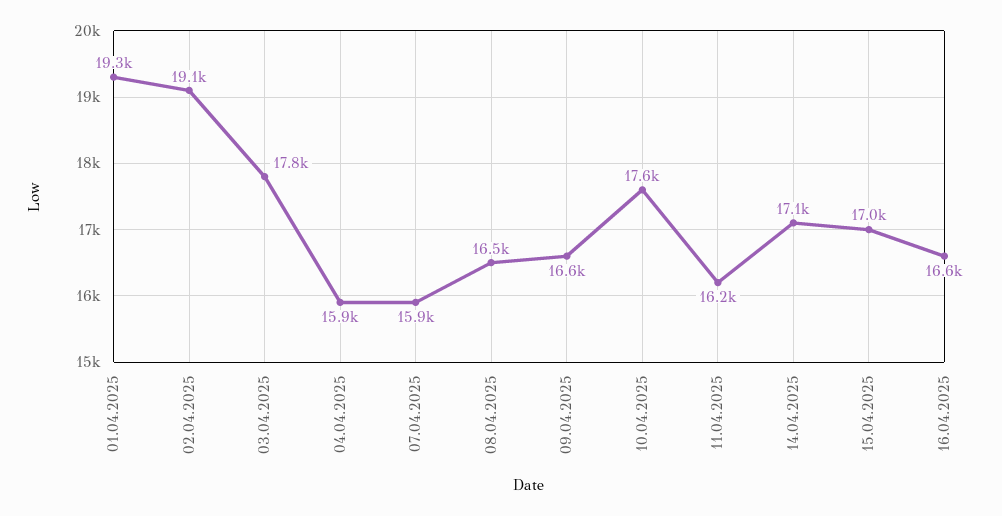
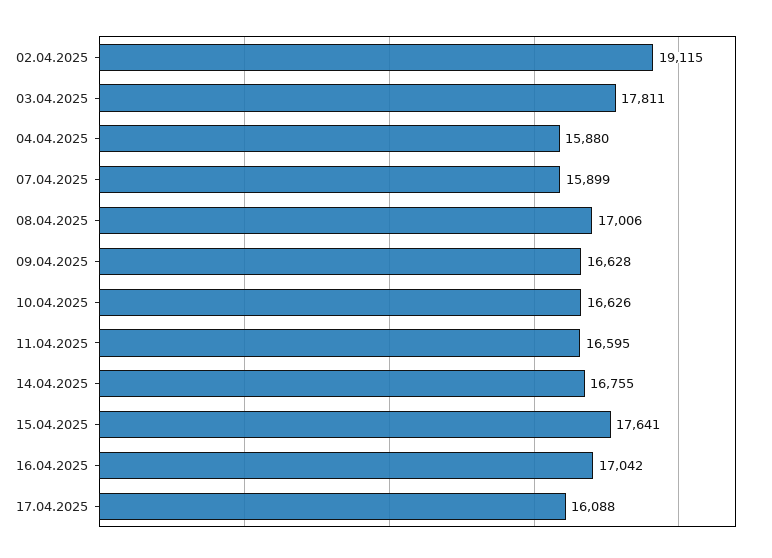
01.04.2025: 19300 -> none
08.04.2025: 16500 -> 17006
10.04.2025: 17600 -> 16626
11.04.2025: 16200 -> 16595
14.04.2025: 17100 -> 16755
15.04.2025: 17000 -> 17641
16.04.2025: 16600 -> 17042
17.04.2025: none -> 16088

